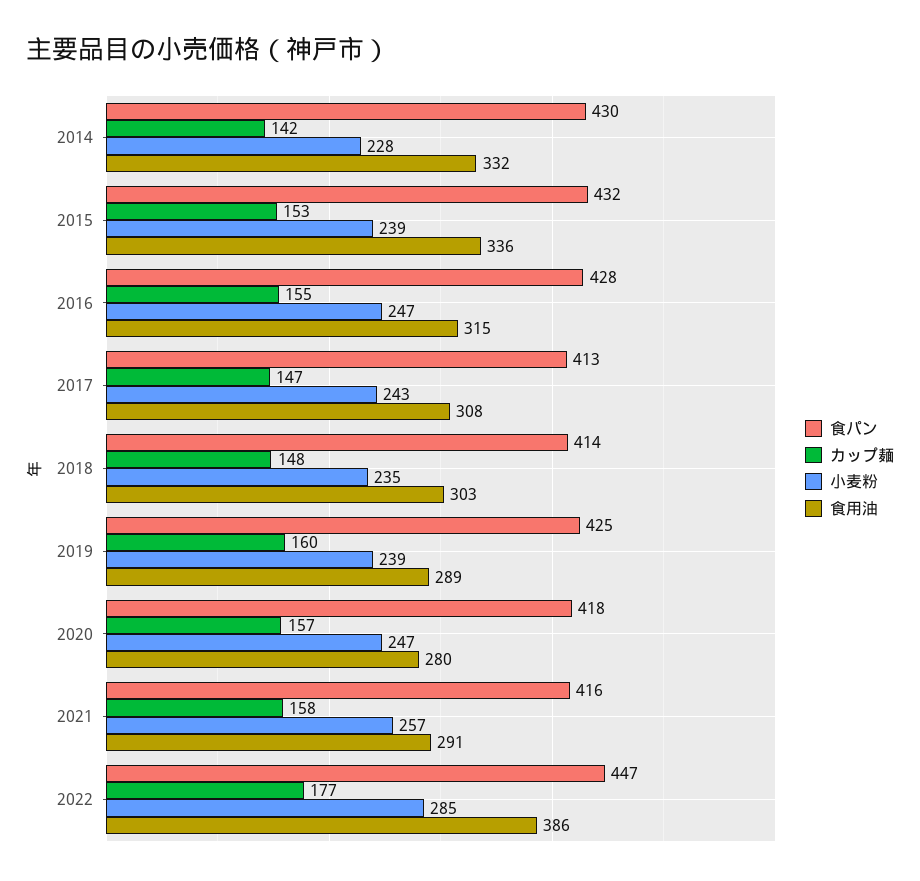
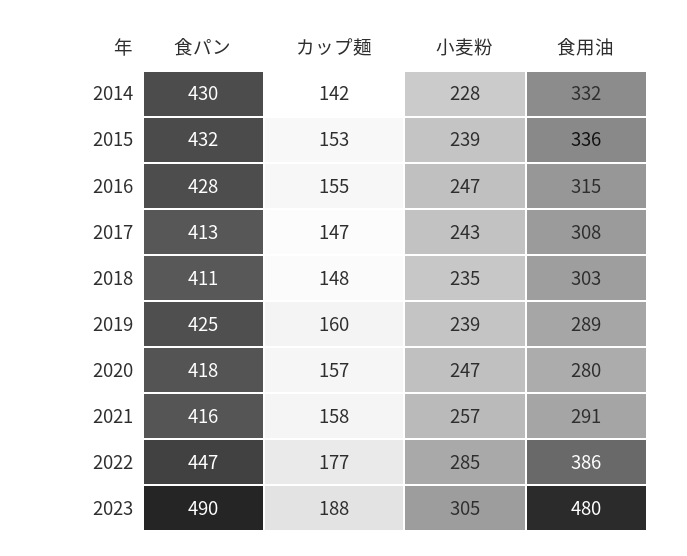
食パン, 2018: 414 -> 411
食パン, 2023: none -> 490
カップ麺, 2023: none -> 188
小麦粉, 2023: none -> 305
食用油, 2023: none -> 480

